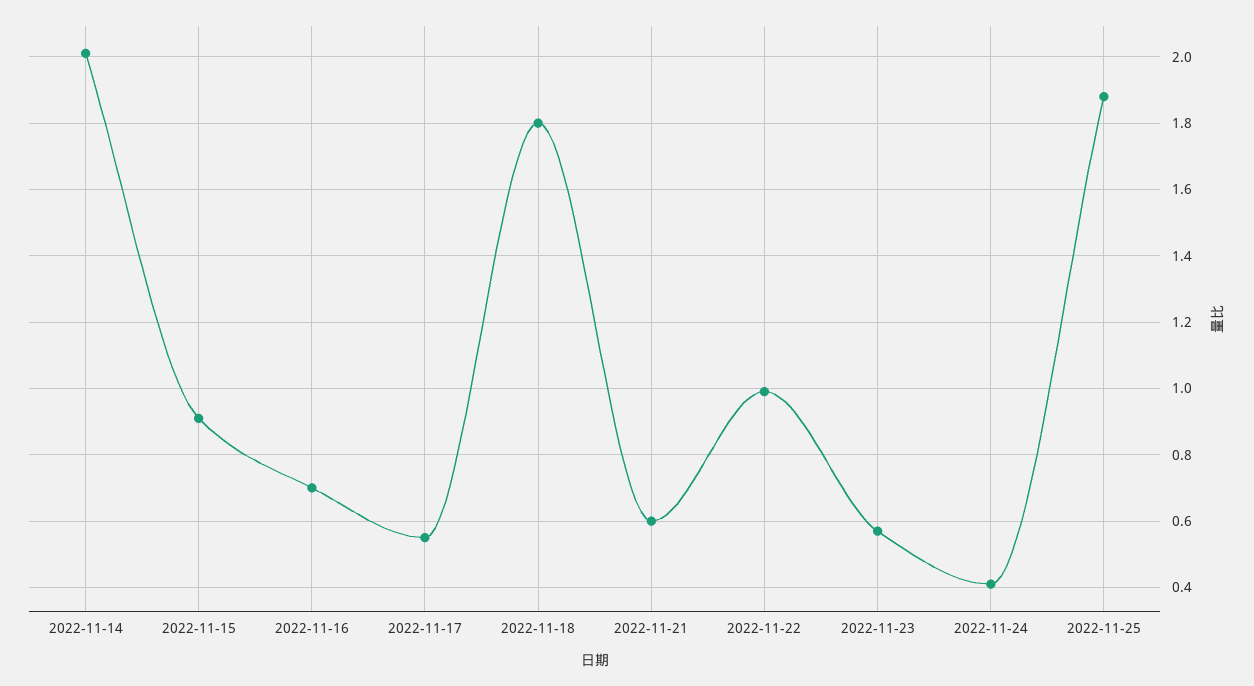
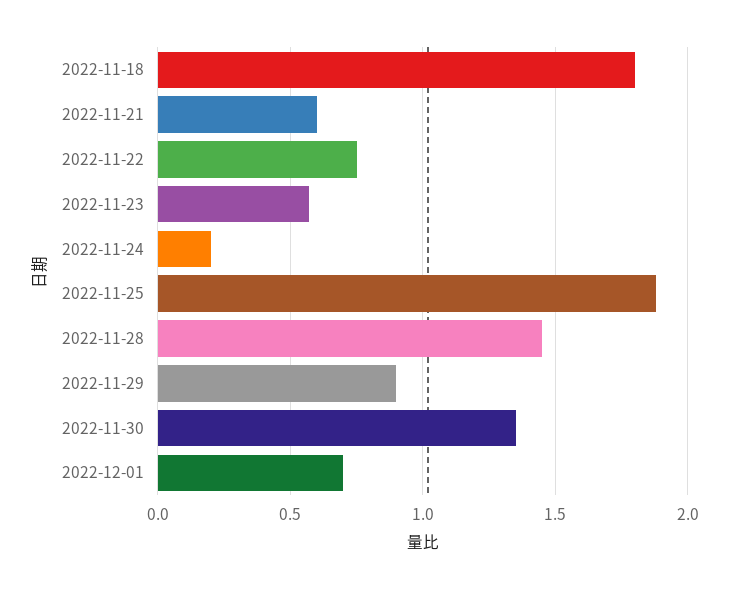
2022-11-14: 2 -> none
2022-11-15: 0.9 -> none
2022-11-16: 0.7 -> none
2022-11-17: 0.55 -> none
2022-11-22: 1 -> 0.75
2022-11-24: 0.4 -> 0.2
2022-11-28: none -> 1.45
2022-11-29: none -> 0.9
2022-11-30: none -> 1.35
2022-12-01: none -> 0.7

